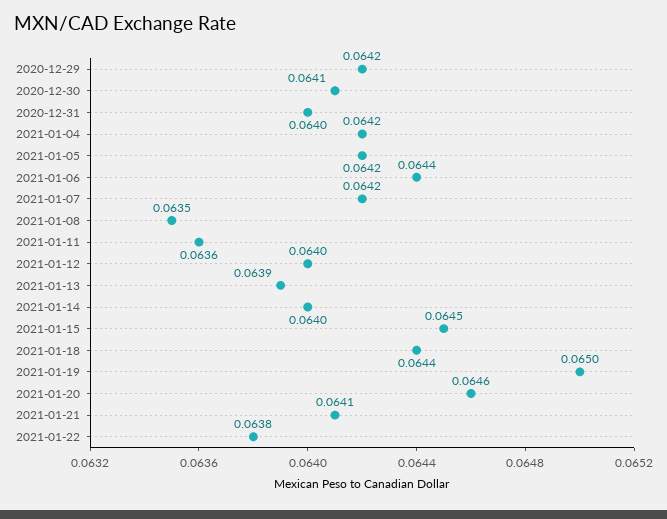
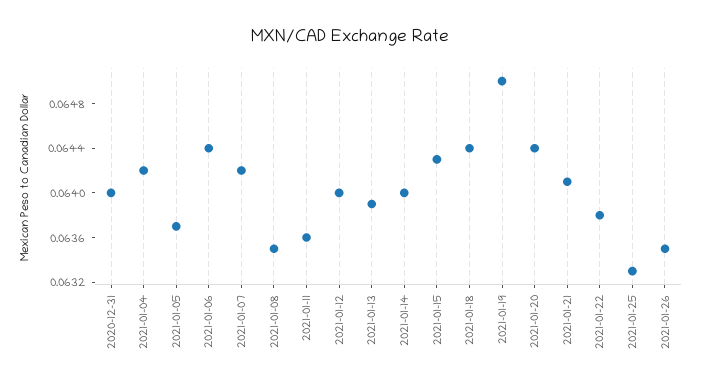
2020-12-29: 0.0642 -> none
2020-12-30: 0.0641 -> none
2021-01-05: 0.0642 -> 0.0637
2021-01-15: 0.0645 -> 0.0643
2021-01-20: 0.0646 -> 0.0644
2021-01-25: none -> 0.0633
2021-01-26: none -> 0.0635

